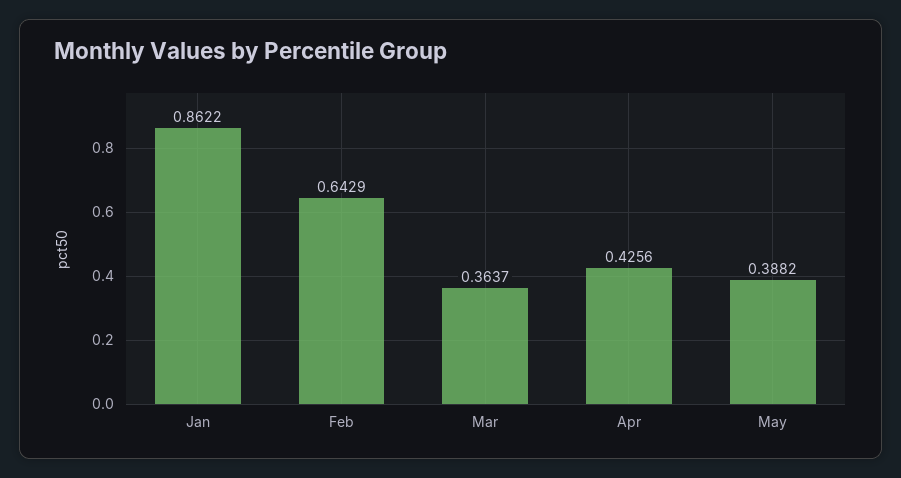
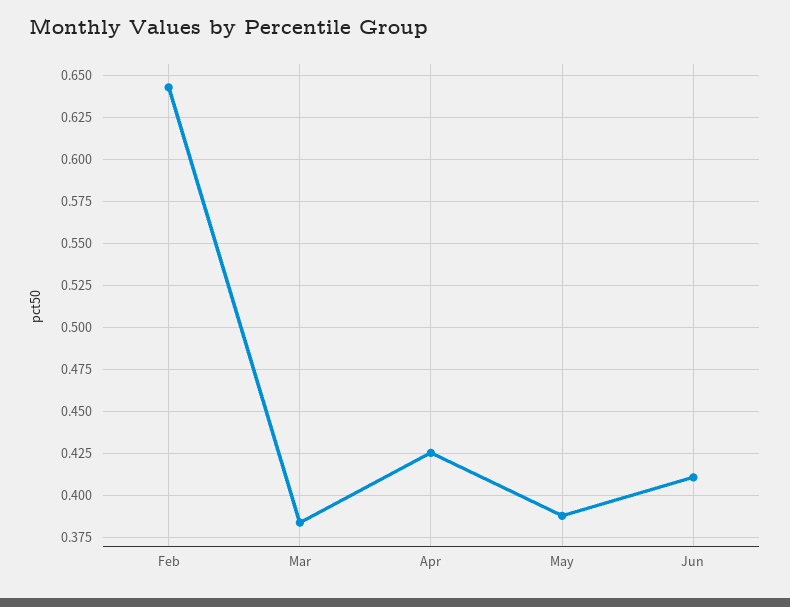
Jan: 0.8622 -> none
Mar: 0.3637 -> 0.385
Jun: none -> 0.41

